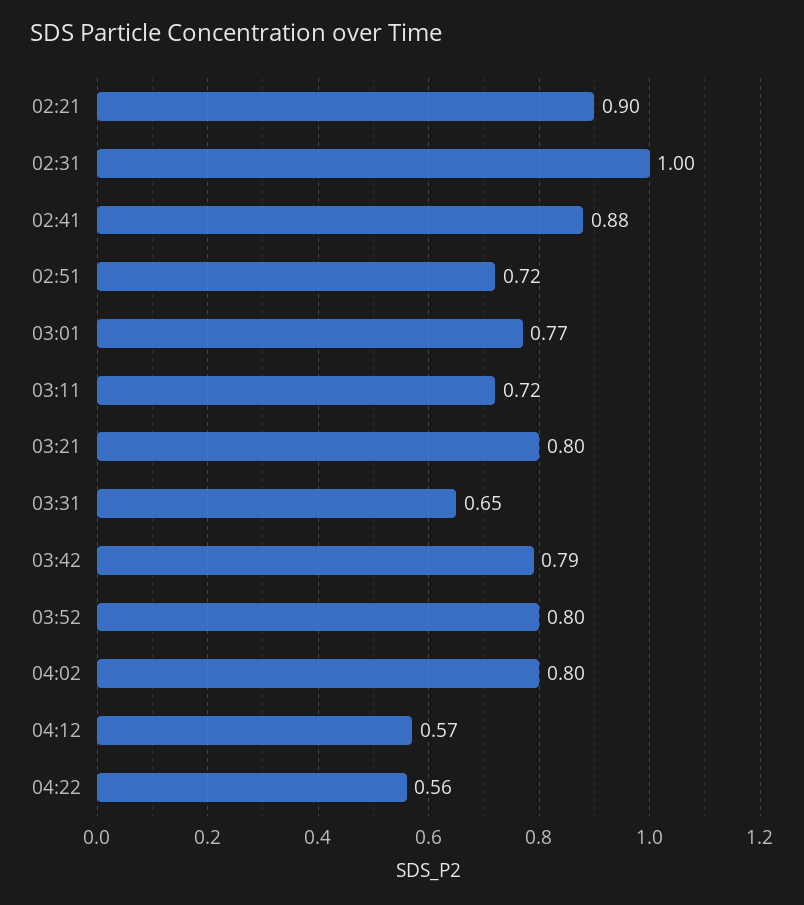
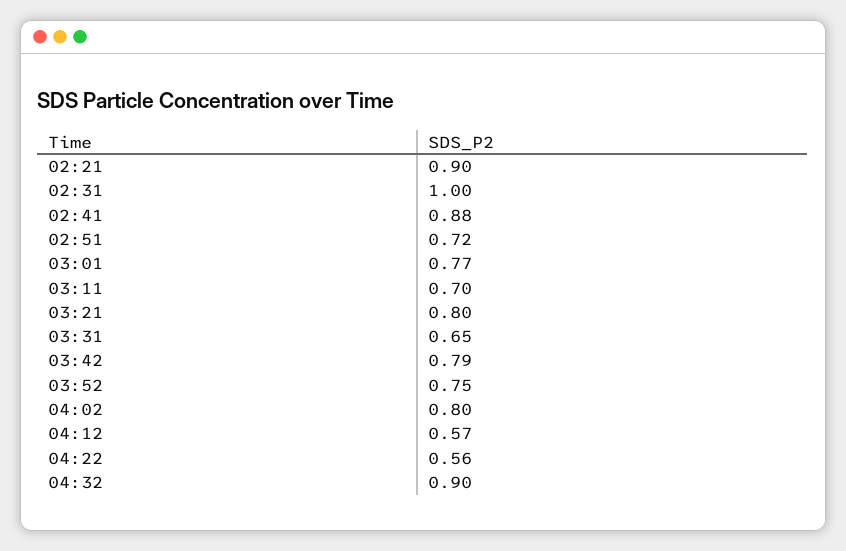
03:11: 0.72 -> 0.7
03:52: 0.8 -> 0.75
04:32: none -> 0.9

